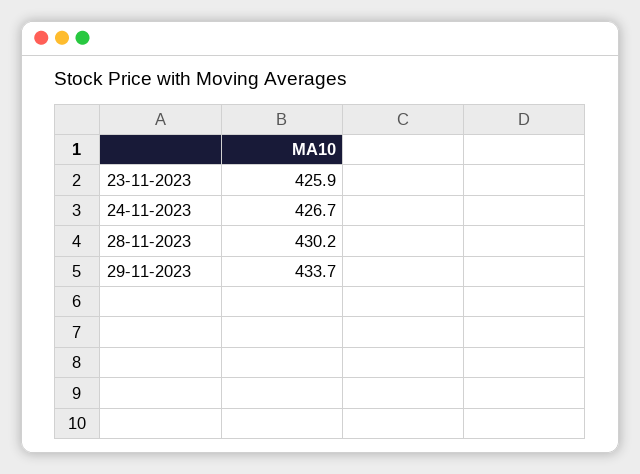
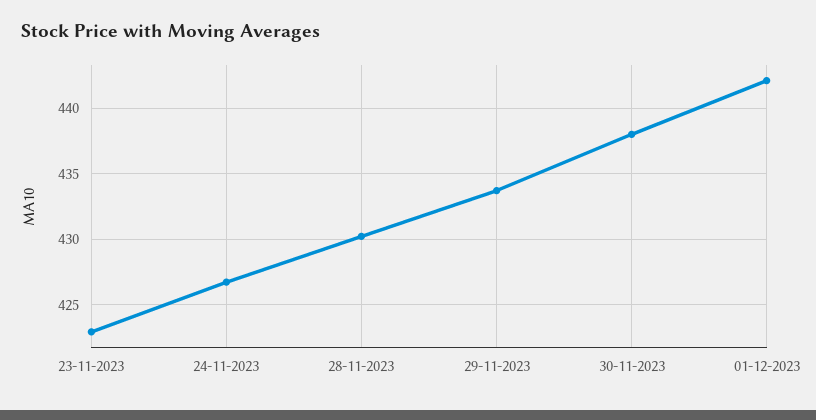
23-11-2023: 425.9 -> 423
30-11-2023: none -> 438
01-12-2023: none -> 442

